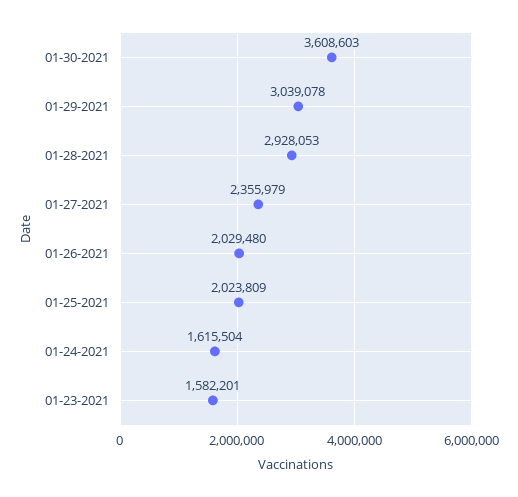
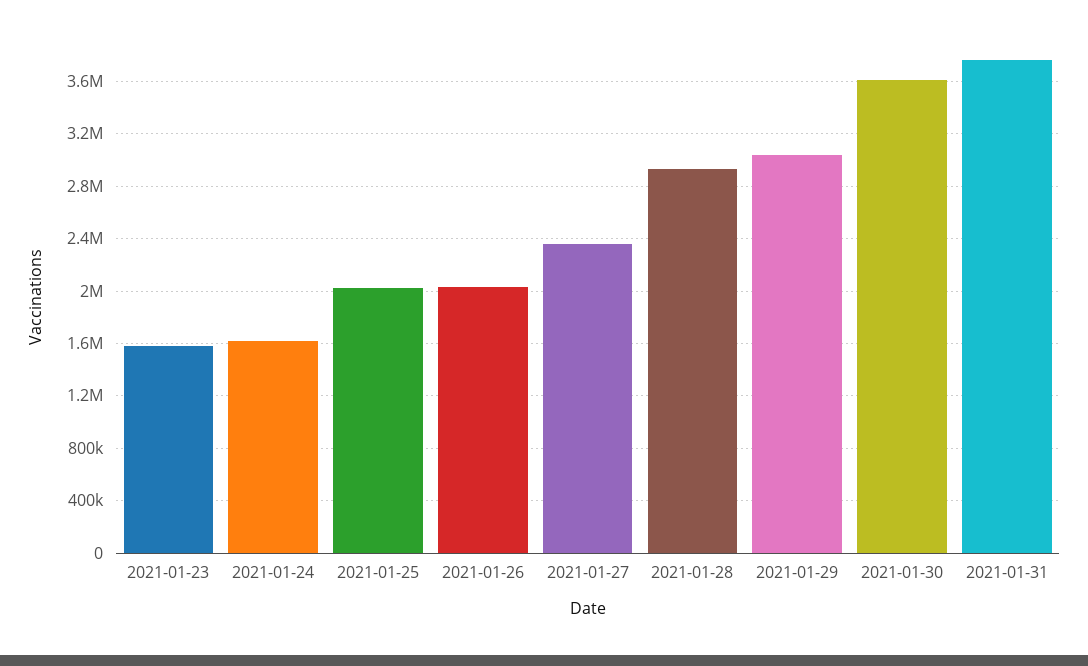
2021-01-31: none -> 3750000

